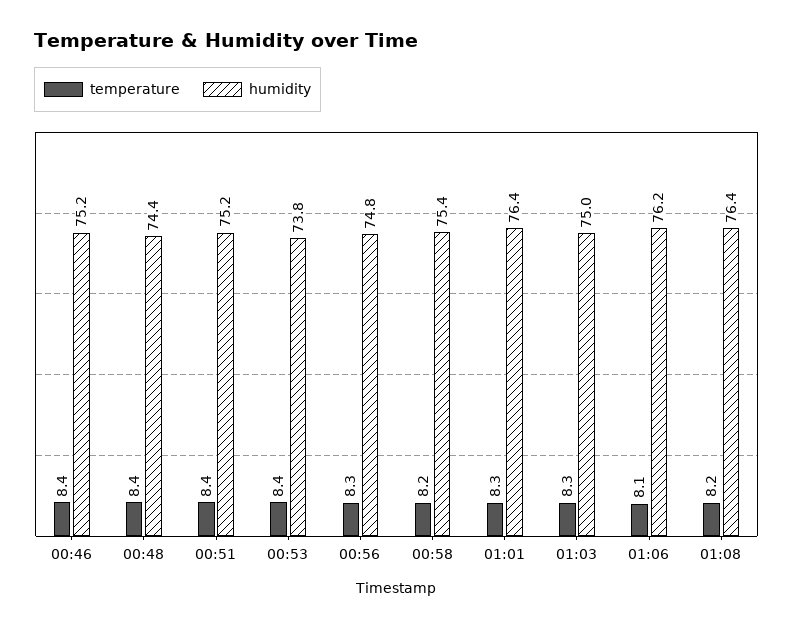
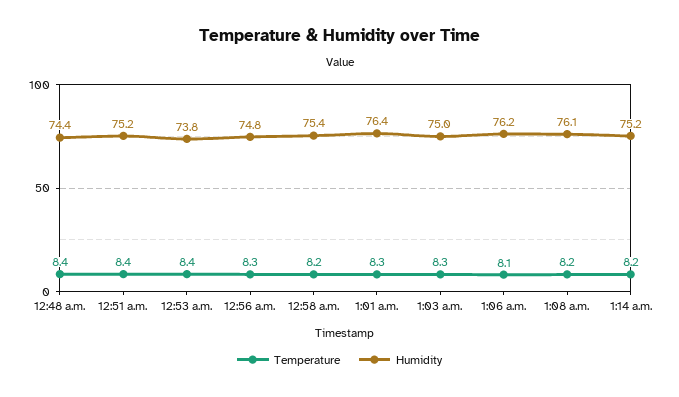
temperature, 00:46: 8.4 -> none
humidity, 00:46: 75.2 -> none
humidity, 01:08: 76.4 -> 76.1
temperature, 1:14 a.m.: none -> 8.2
humidity, 1:14 a.m.: none -> 75.2

